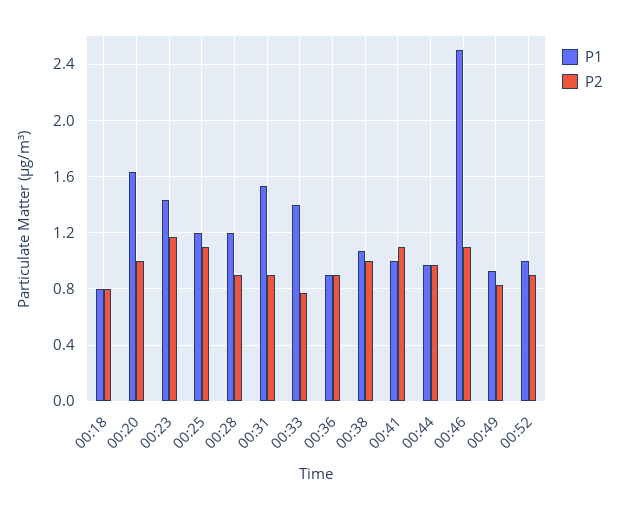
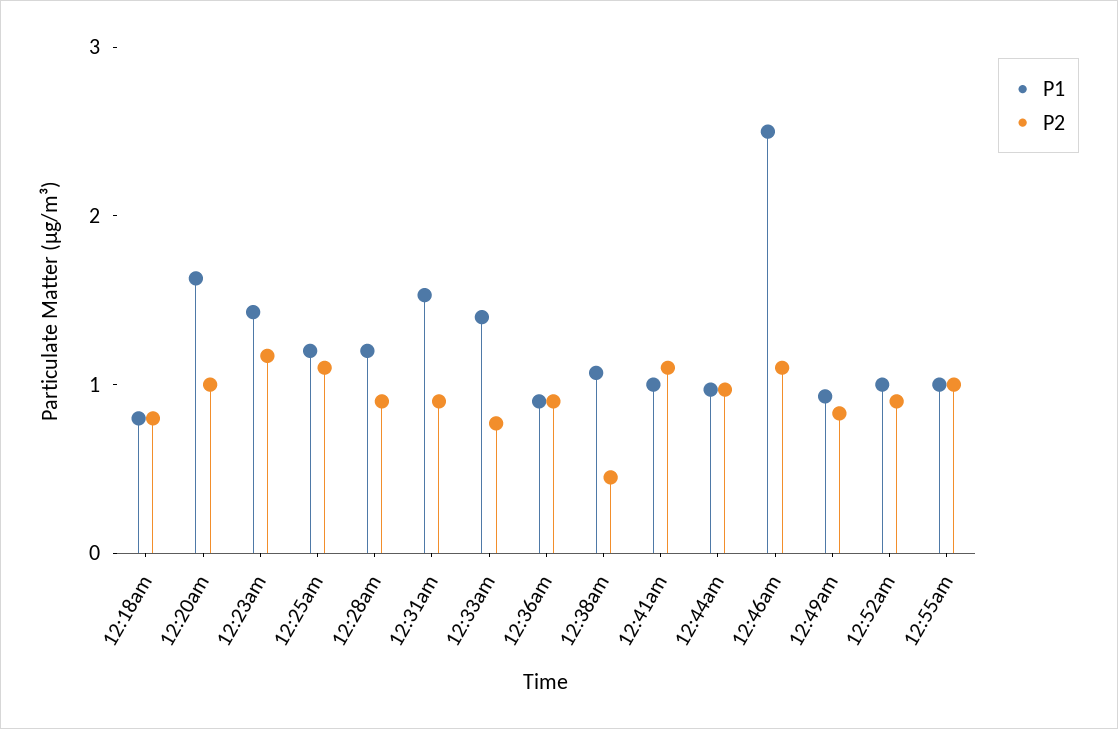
P2, 00:38: 1 -> 0.4
P1, 12:55am: none -> 1
P2, 12:55am: none -> 1

